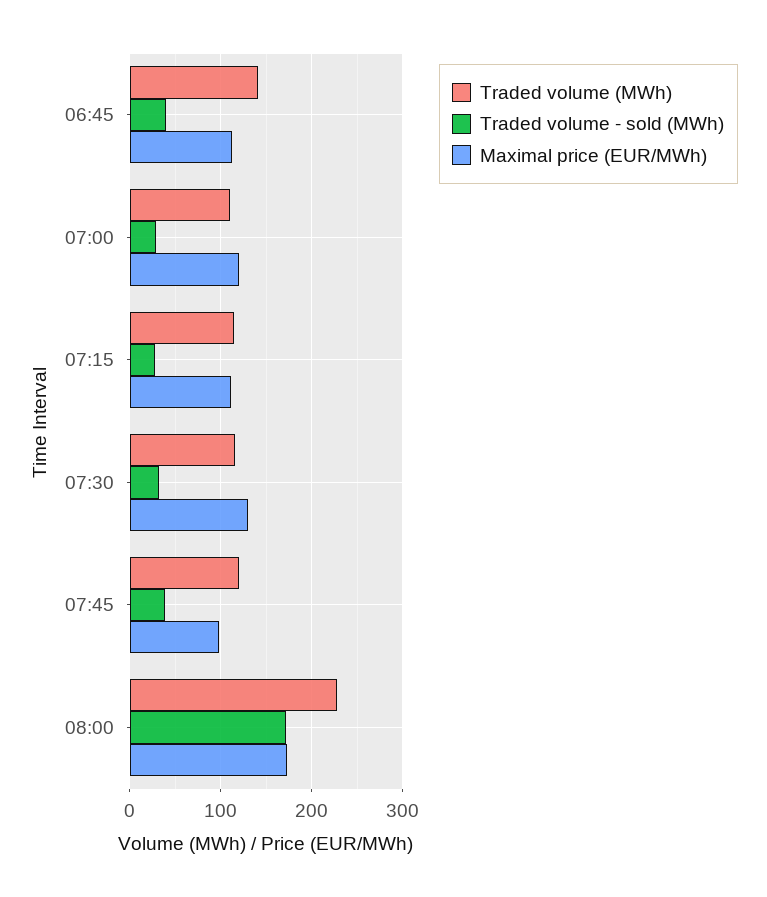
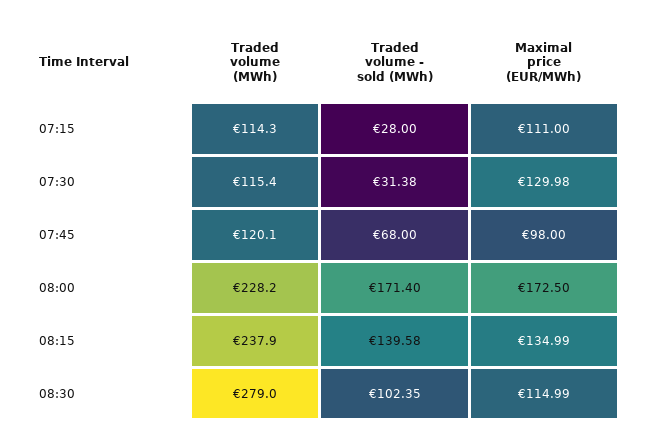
Traded volume (MWh), 06:45: 140 -> none
Traded volume - sold (MWh), 06:45: 40 -> none
Maximal price (EUR/MWh), 06:45: 110 -> none
Traded volume (MWh), 07:00: 110 -> none
Traded volume - sold (MWh), 07:00: 30 -> none
Maximal price (EUR/MWh), 07:00: 120 -> none
Traded volume - sold (MWh), 07:45: 40 -> 68
Traded volume (MWh), 08:15: none -> 237.9
Traded volume - sold (MWh), 08:15: none -> 139.58
Maximal price (EUR/MWh), 08:15: none -> 134.99
Traded volume (MWh), 08:30: none -> 279
Traded volume - sold (MWh), 08:30: none -> 102.35
Maximal price (EUR/MWh), 08:30: none -> 114.99

